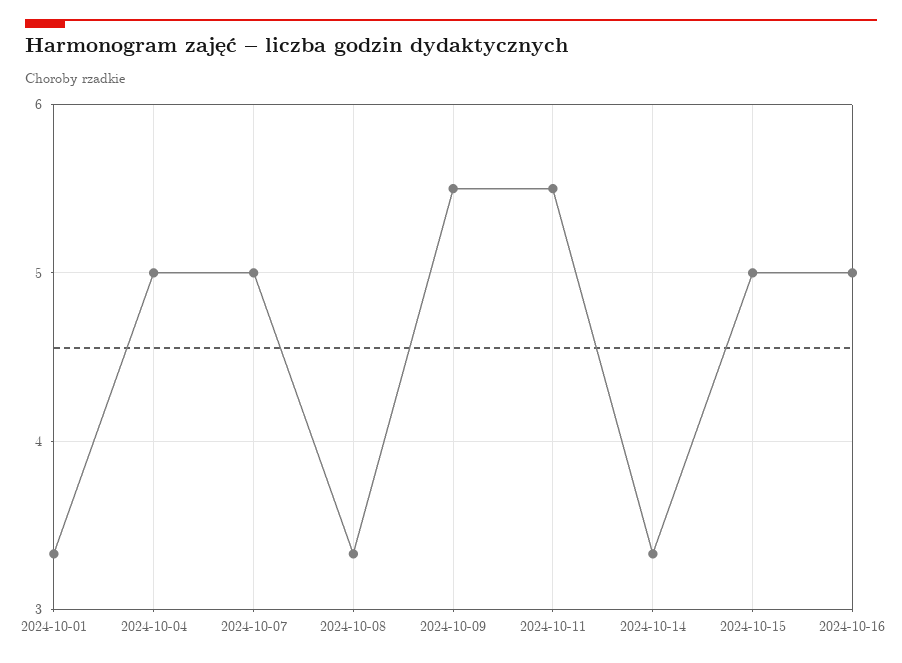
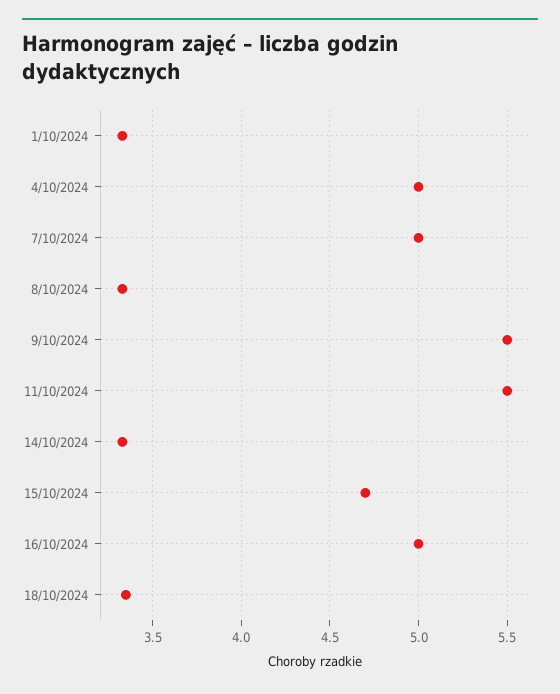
2024-10-15: 5 -> 4.7
18/10/2024: none -> 3.35

